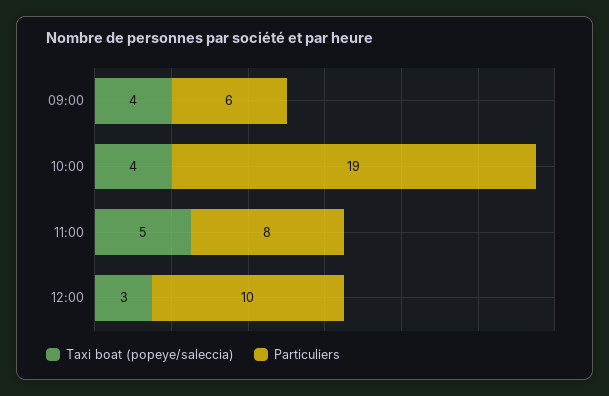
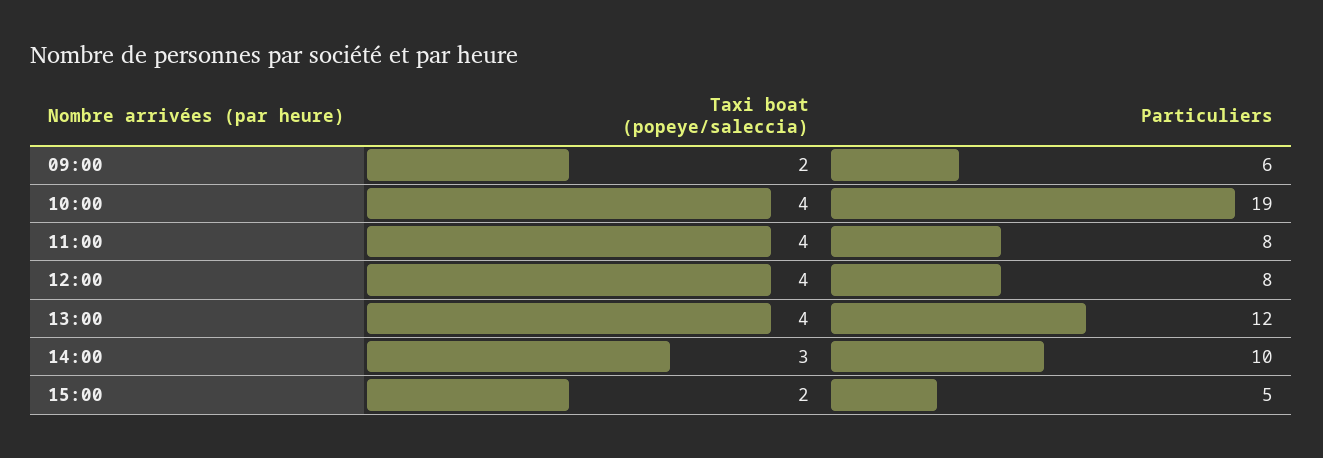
Taxi boat (popeye/saleccia), 09:00: 4 -> 2
Taxi boat (popeye/saleccia), 11:00: 5 -> 4
Taxi boat (popeye/saleccia), 12:00: 3 -> 4
Particuliers, 12:00: 10 -> 8
Taxi boat (popeye/saleccia), 13:00: none -> 4
Particuliers, 13:00: none -> 12
Taxi boat (popeye/saleccia), 14:00: none -> 3
Particuliers, 14:00: none -> 10
Taxi boat (popeye/saleccia), 15:00: none -> 2
Particuliers, 15:00: none -> 5

